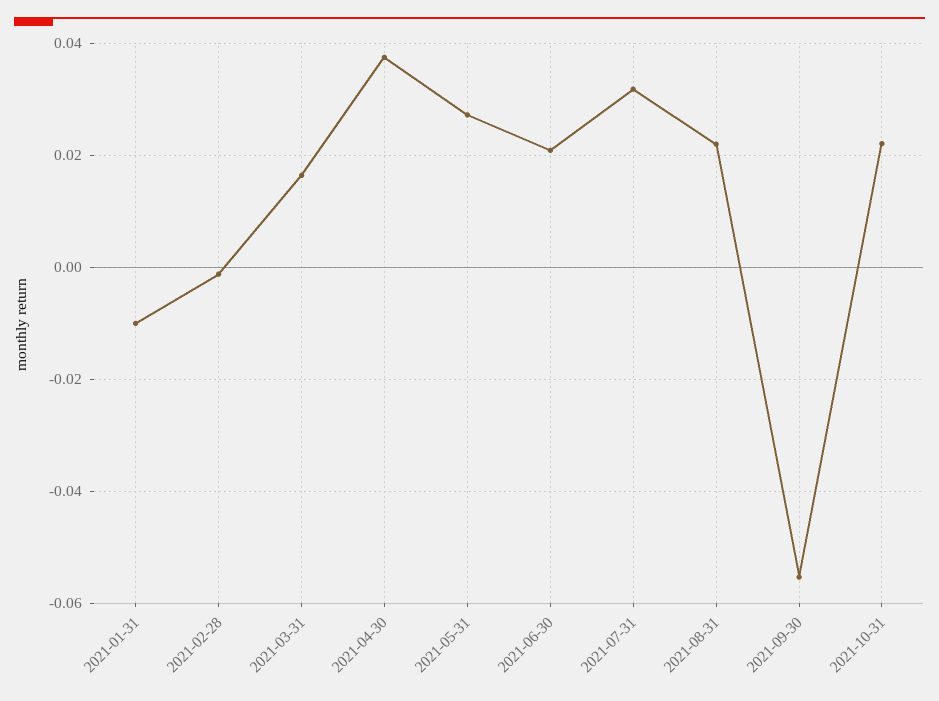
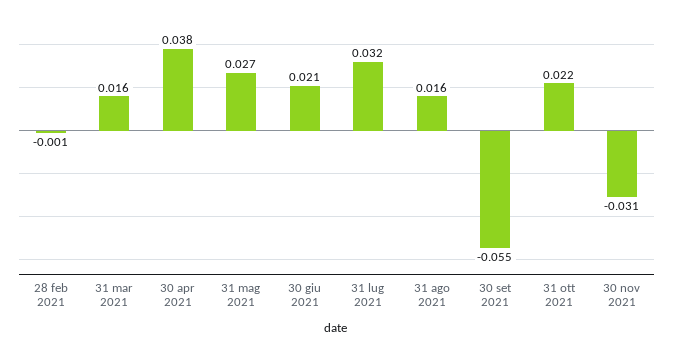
2021-01-31: -0.01 -> none
2021-08-31: 0.022 -> 0.016
30 nov 2021: none -> -0.031

